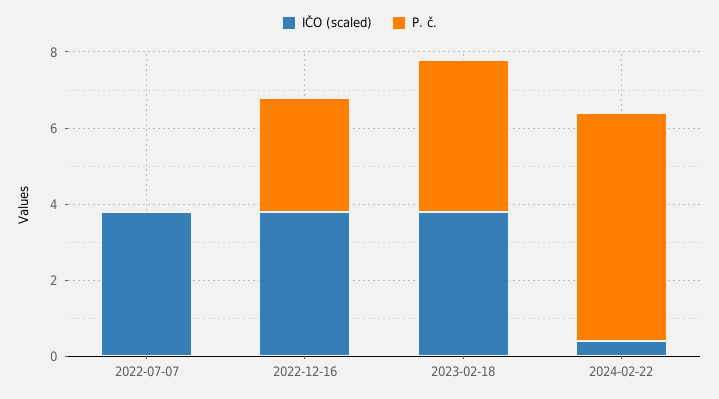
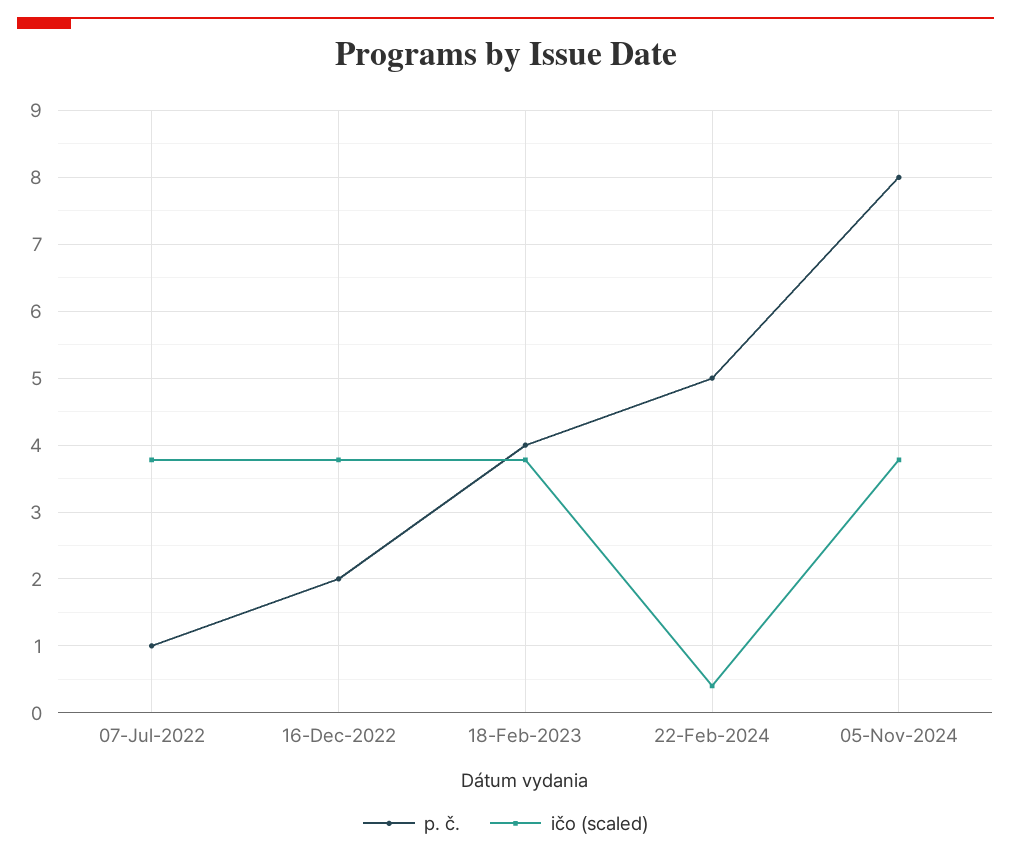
P. č., 2022-07-07: 0 -> 1
P. č., 2022-12-16: 3 -> 2
P. č., 2024-02-22: 6 -> 5
P. č., 05-Nov-2024: none -> 8
IČO (scaled), 05-Nov-2024: none -> 3.8

